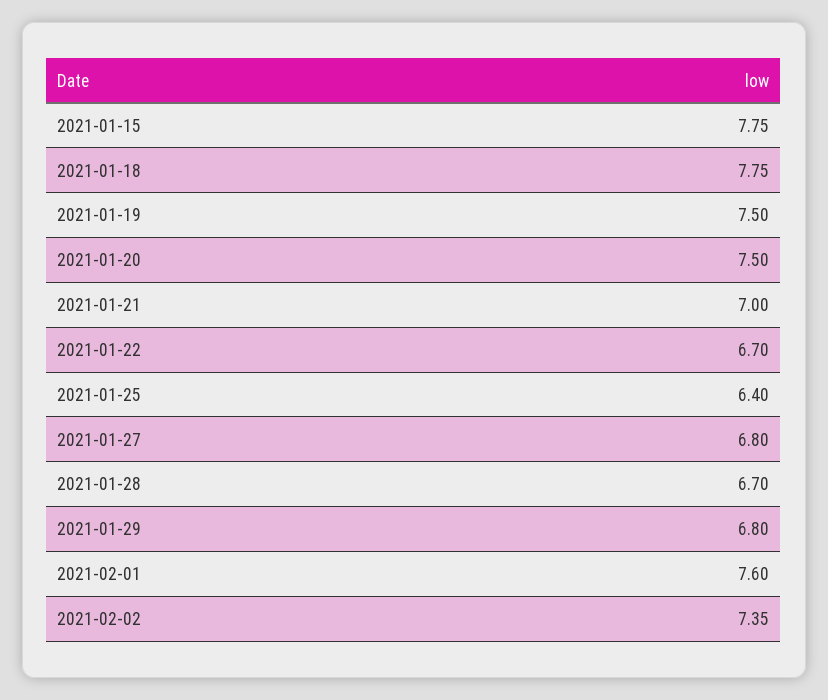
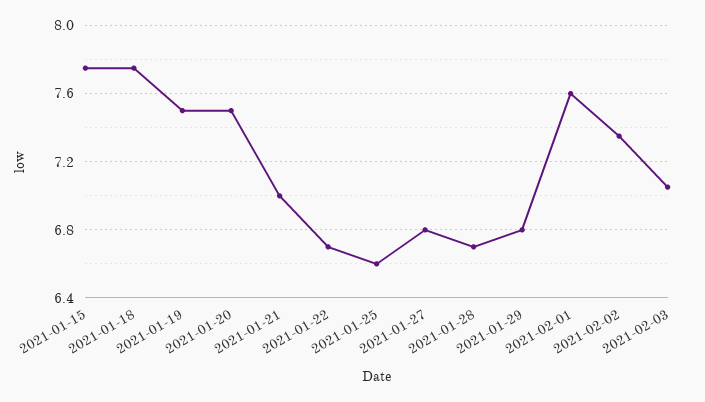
2021-01-25: 6.4 -> 6.6
2021-02-03: none -> 7.05

